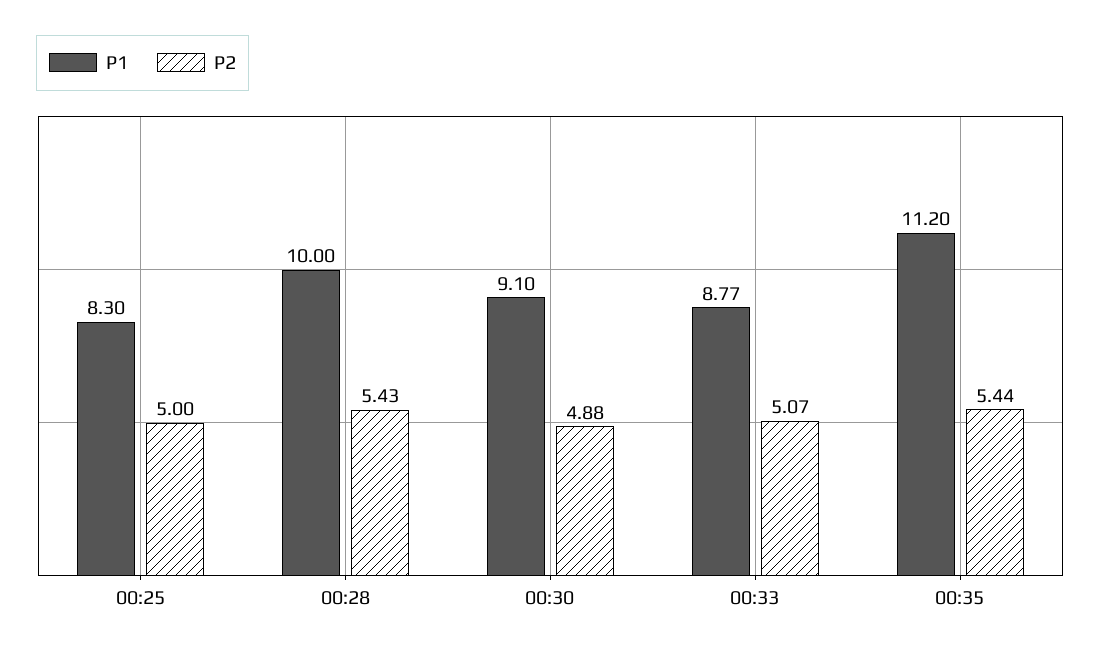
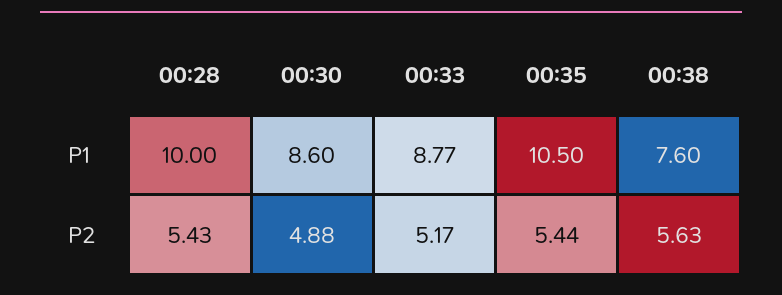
P1, 00:25: 8.3 -> none
P2, 00:25: 5 -> none
P1, 00:30: 9.1 -> 8.6
P2, 00:33: 5.07 -> 5.17
P1, 00:35: 11.2 -> 10.5
P1, 00:38: none -> 7.6
P2, 00:38: none -> 5.63

